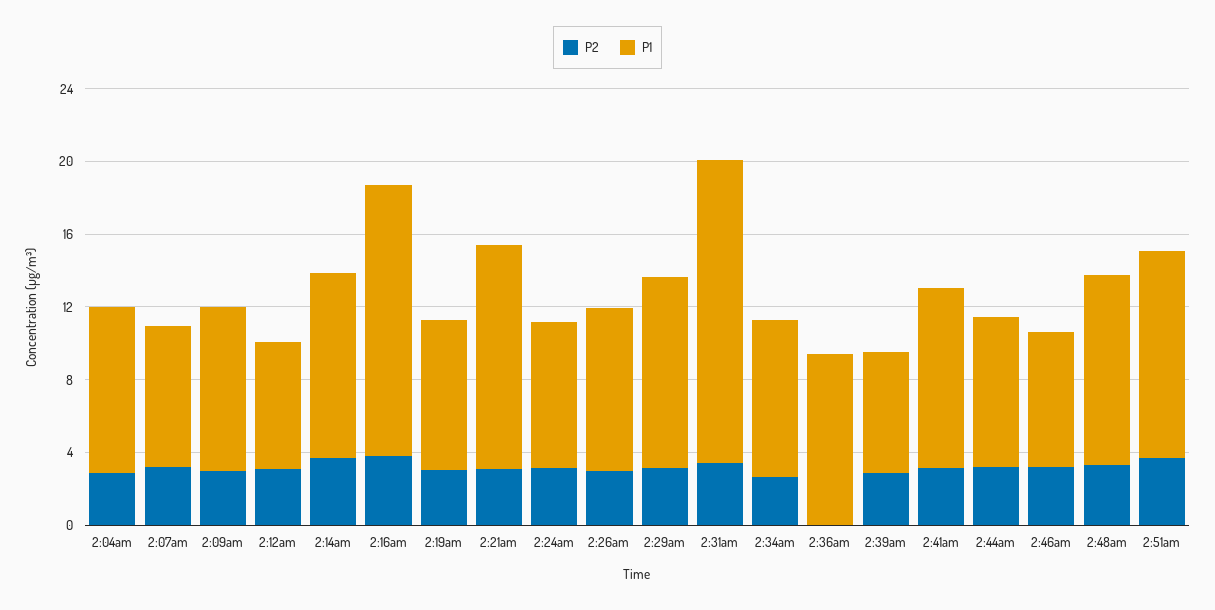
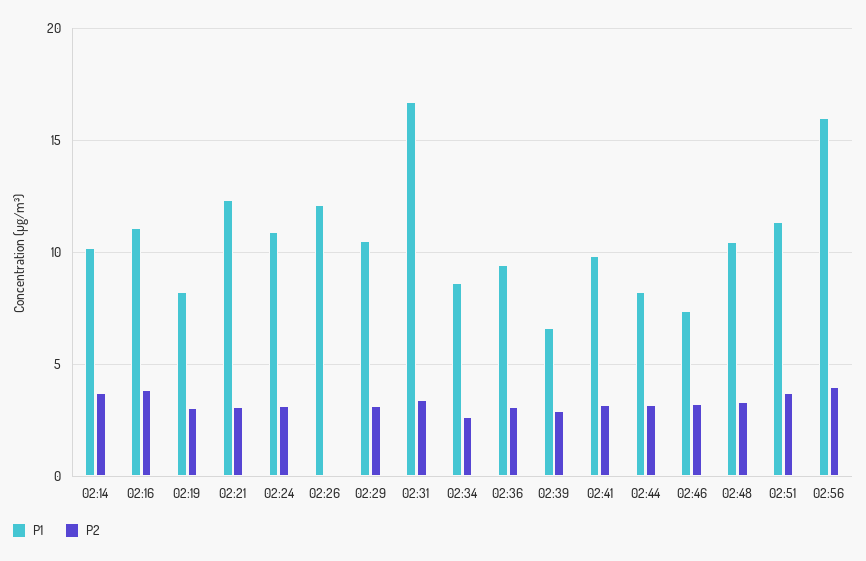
P2, 2:04am: 3 -> none
P1, 2:04am: 9 -> none
P2, 2:07am: 3 -> none
P1, 2:07am: 8 -> none
P2, 2:09am: 3 -> none
P1, 2:09am: 9 -> none
P2, 2:12am: 3 -> none
P1, 2:12am: 7 -> none
P1, 2:16am: 15 -> 11
P1, 2:24am: 8 -> 11
P2, 2:26am: 3 -> 0
P1, 2:26am: 9 -> 12
P2, 2:36am: 0 -> 3
P1, 02:56: none -> 16
P2, 02:56: none -> 4

